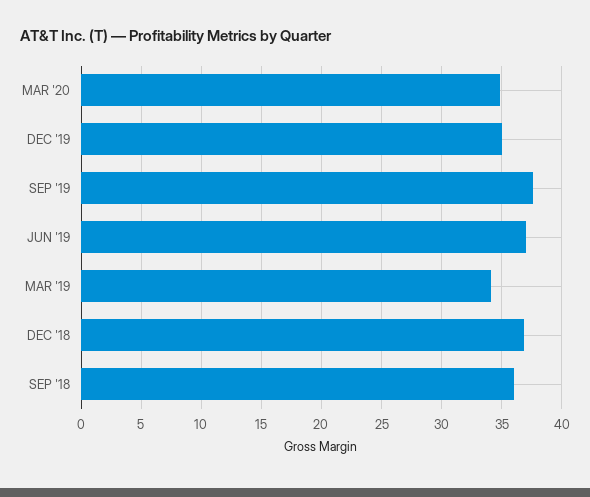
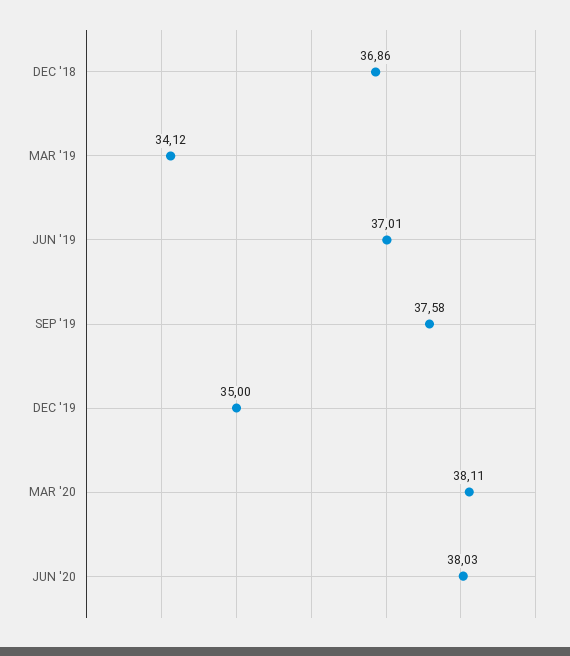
MAR '20: 35 -> 38.11
SEP '18: 36 -> none
JUN '20: none -> 38.03

